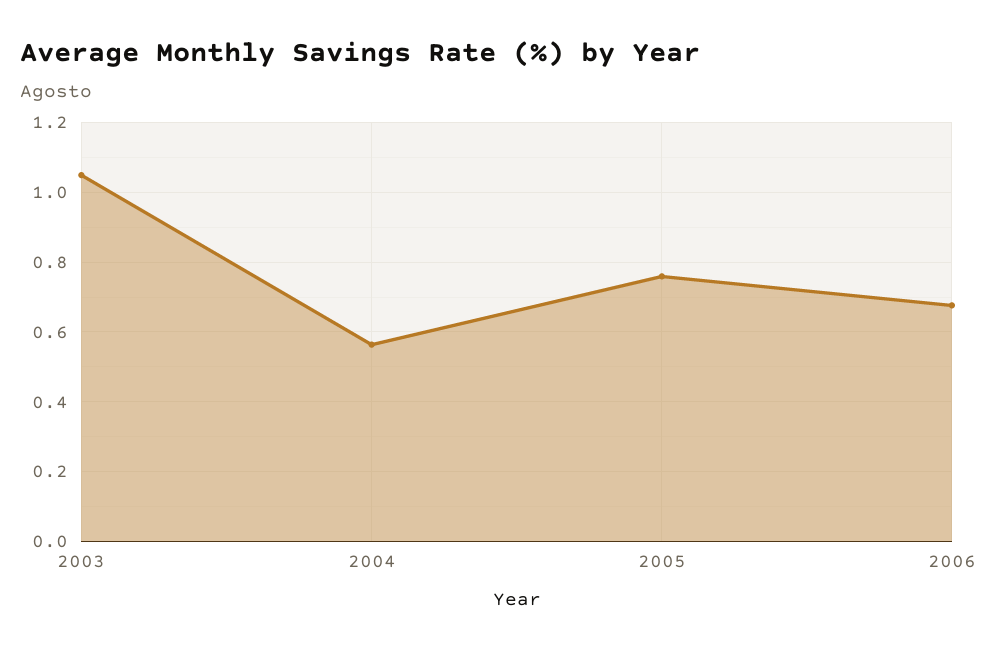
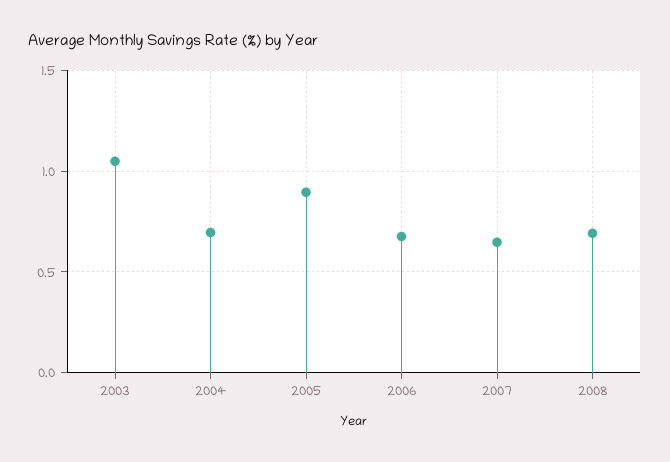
2004: 0.56 -> 0.7
2005: 0.76 -> 0.9
2007: none -> 0.65
2008: none -> 0.7

